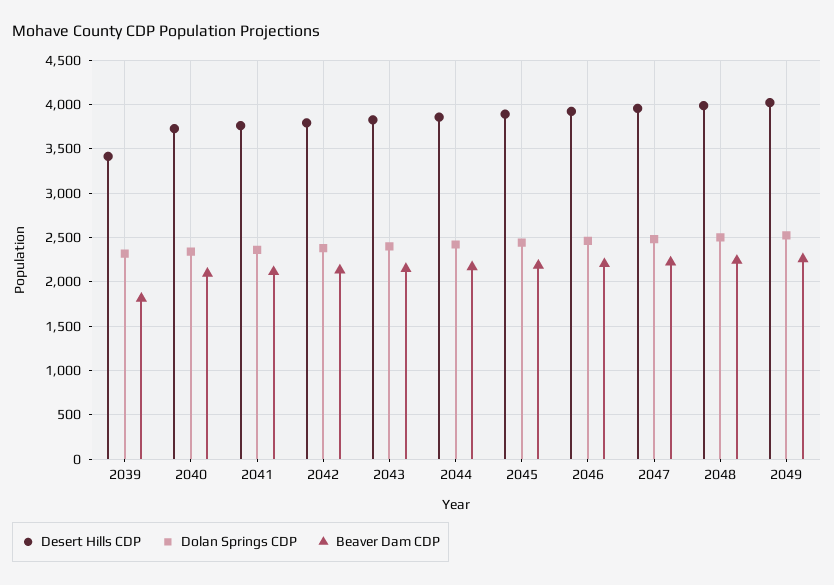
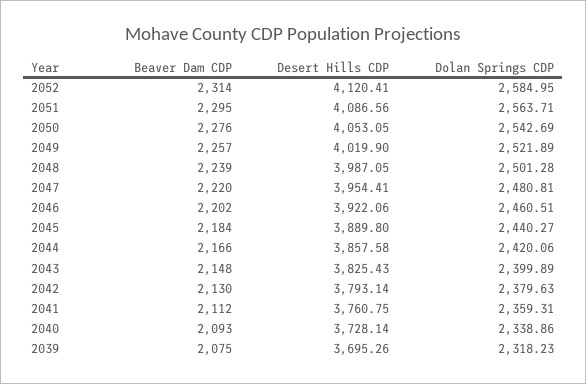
Desert Hills CDP, 2039: 3400 -> 3695.26
Beaver Dam CDP, 2039: 1800 -> 2075
Beaver Dam CDP, 2052: none -> 2314
Desert Hills CDP, 2052: none -> 4120.41
Dolan Springs CDP, 2052: none -> 2584.95
Beaver Dam CDP, 2051: none -> 2295
Desert Hills CDP, 2051: none -> 4086.56
Dolan Springs CDP, 2051: none -> 2563.71
Beaver Dam CDP, 2050: none -> 2276
Desert Hills CDP, 2050: none -> 4053.05
Dolan Springs CDP, 2050: none -> 2542.69

